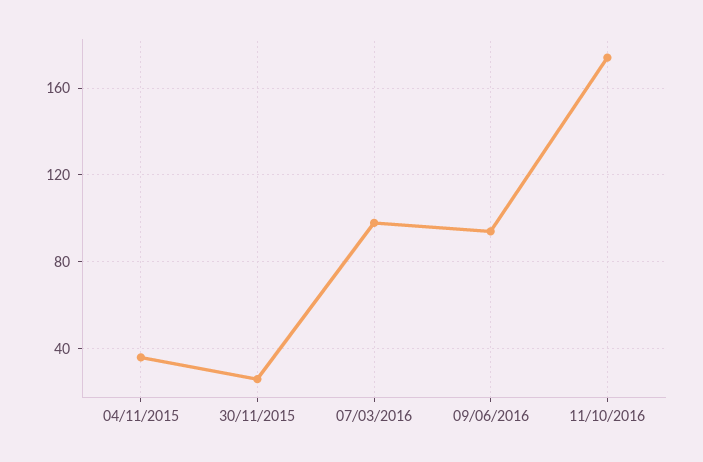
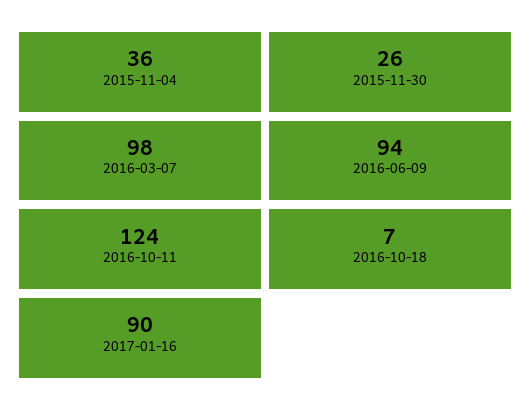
11/10/2016: 175 -> 124
2016-10-18: none -> 7
2017-01-16: none -> 90

